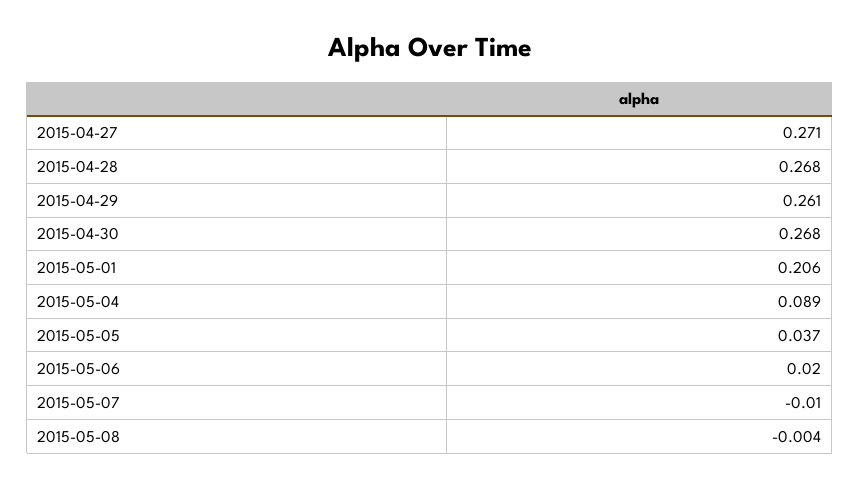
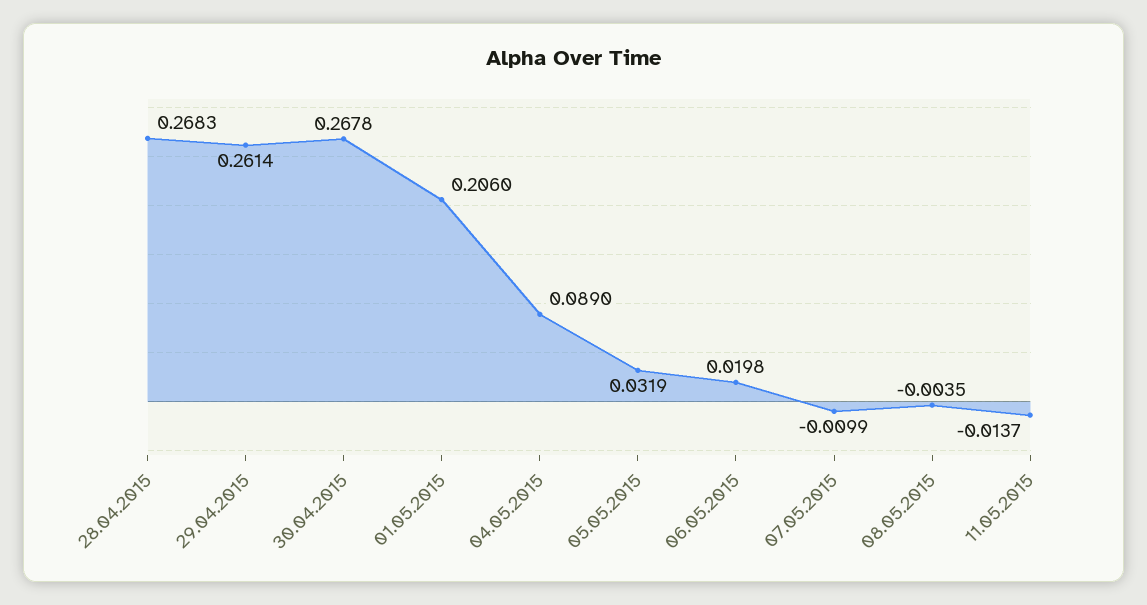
2015-04-27: 0.271 -> none
2015-05-05: 0.037 -> 0.0319
11.05.2015: none -> -0.0137

